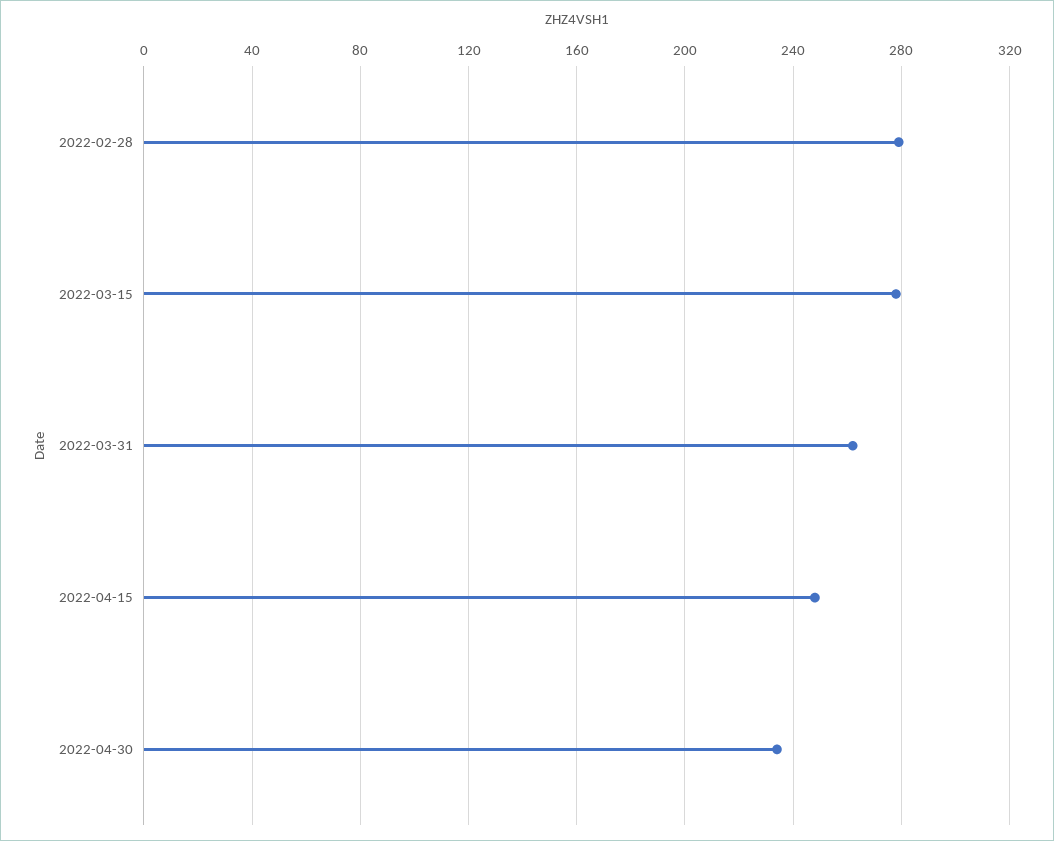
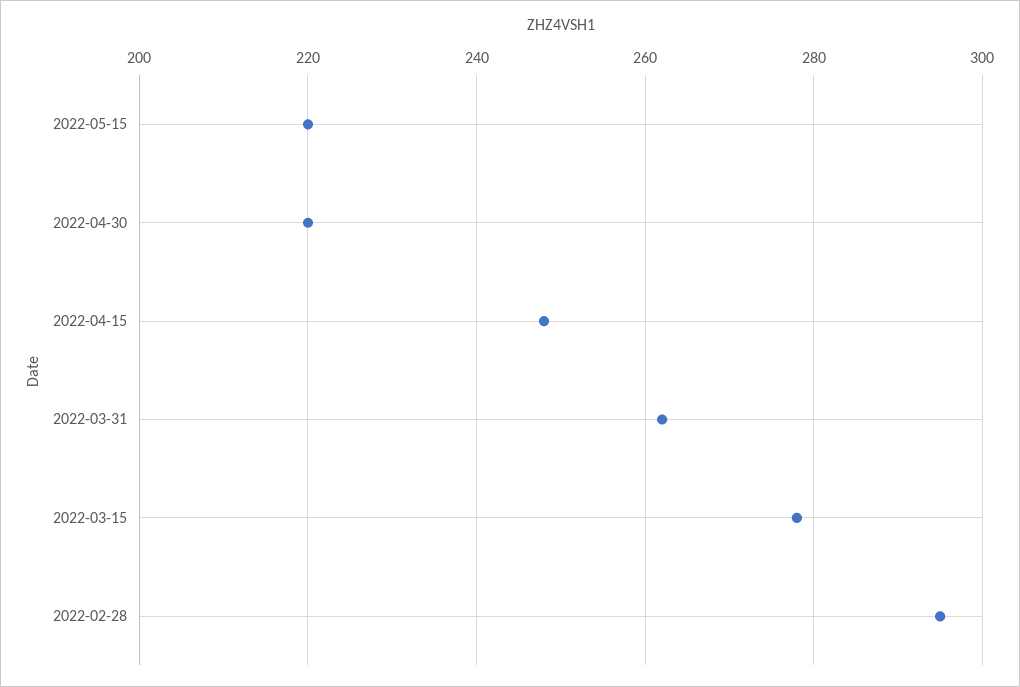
2022-02-28: 280 -> 295
2022-04-30: 235 -> 220
2022-05-15: none -> 220

